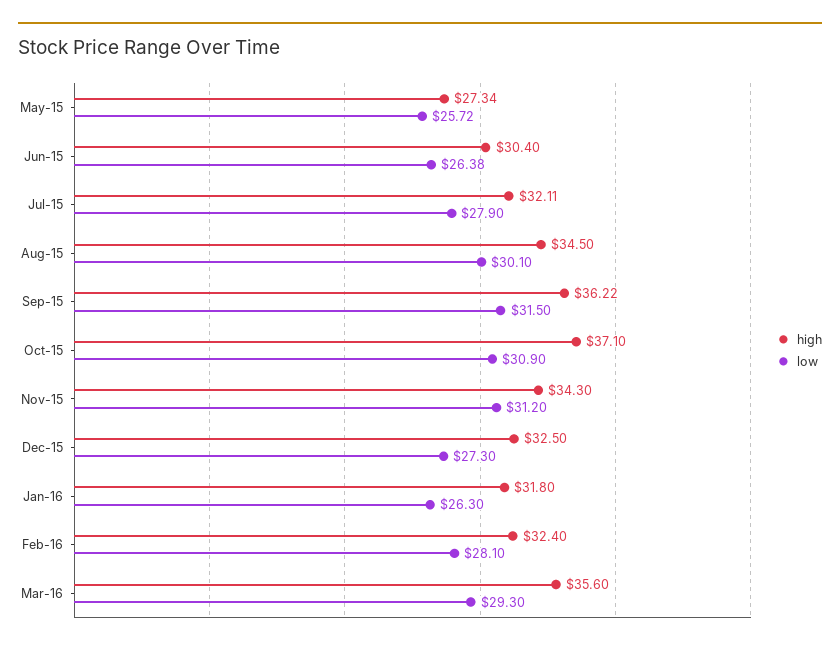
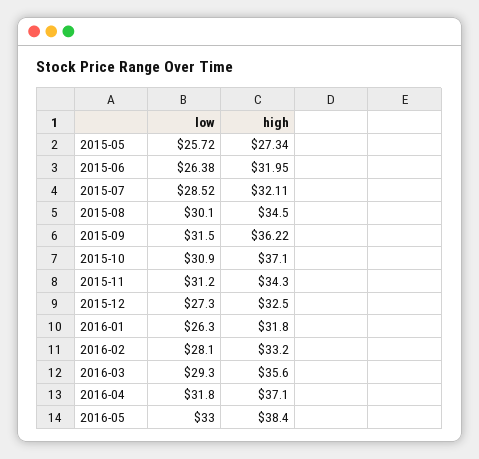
high, Jun-15: 30.4 -> 31.95
low, Jul-15: 27.9 -> 28.52
high, Feb-16: 32.4 -> 33.2
low, 2016-04: none -> 31.8
high, 2016-04: none -> 37.1
low, 2016-05: none -> 33
high, 2016-05: none -> 38.4

